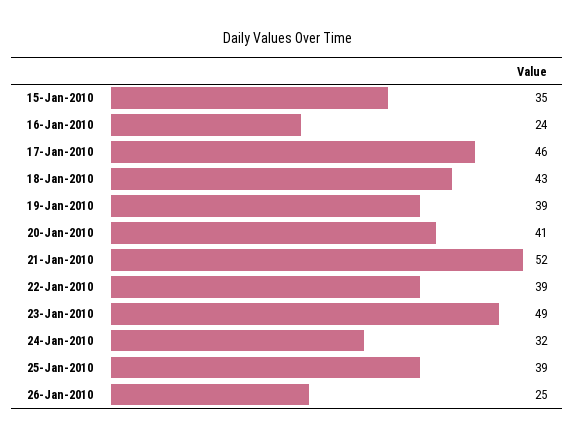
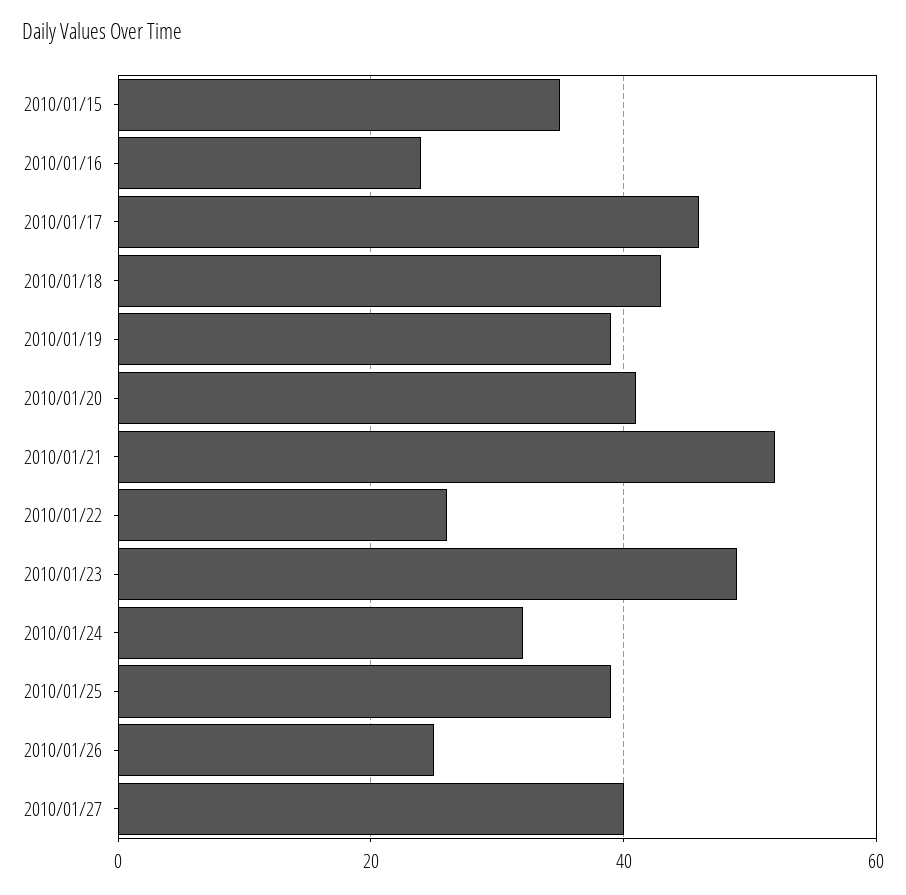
22-Jan-2010: 39 -> 25
2010/01/27: none -> 40

